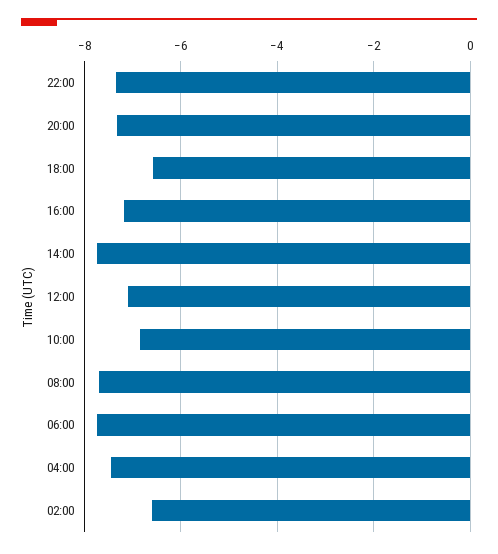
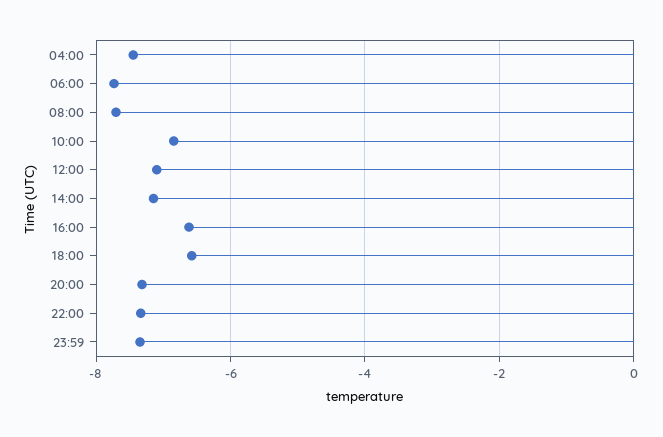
16:00: -7.2 -> -6.6
14:00: -7.8 -> -7.2
02:00: -6.6 -> none
23:59: none -> -7.4

